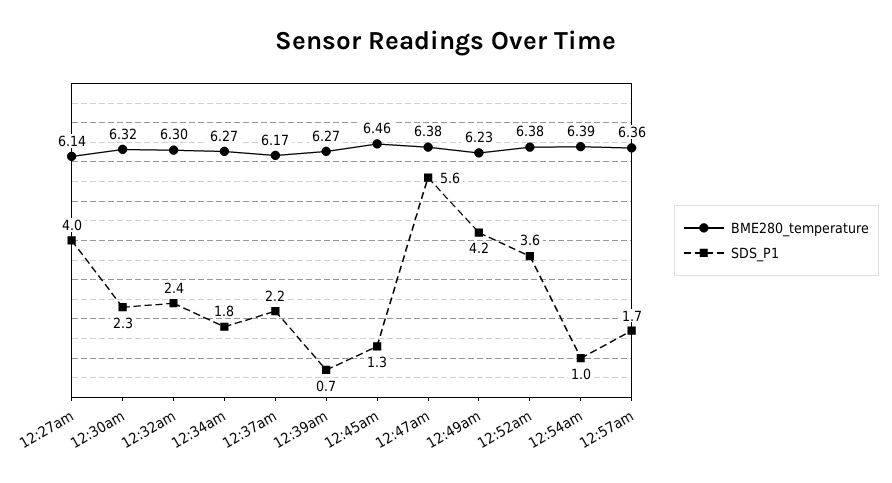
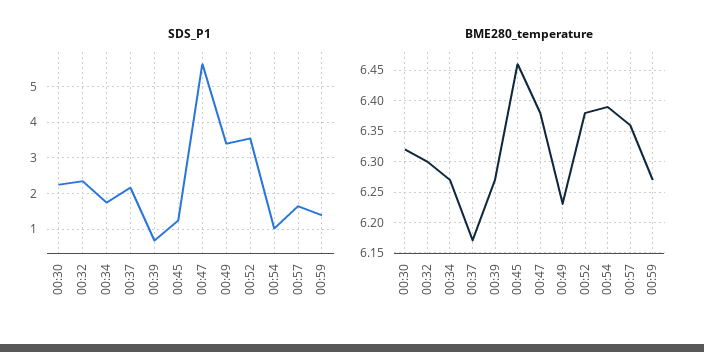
BME280_temperature, 12:27am: 6.14 -> none
SDS_P1, 12:27am: 4 -> none
SDS_P1, 12:49am: 4.2 -> 3.4
SDS_P1, 00:59: none -> 1.4
BME280_temperature, 00:59: none -> 6.27

